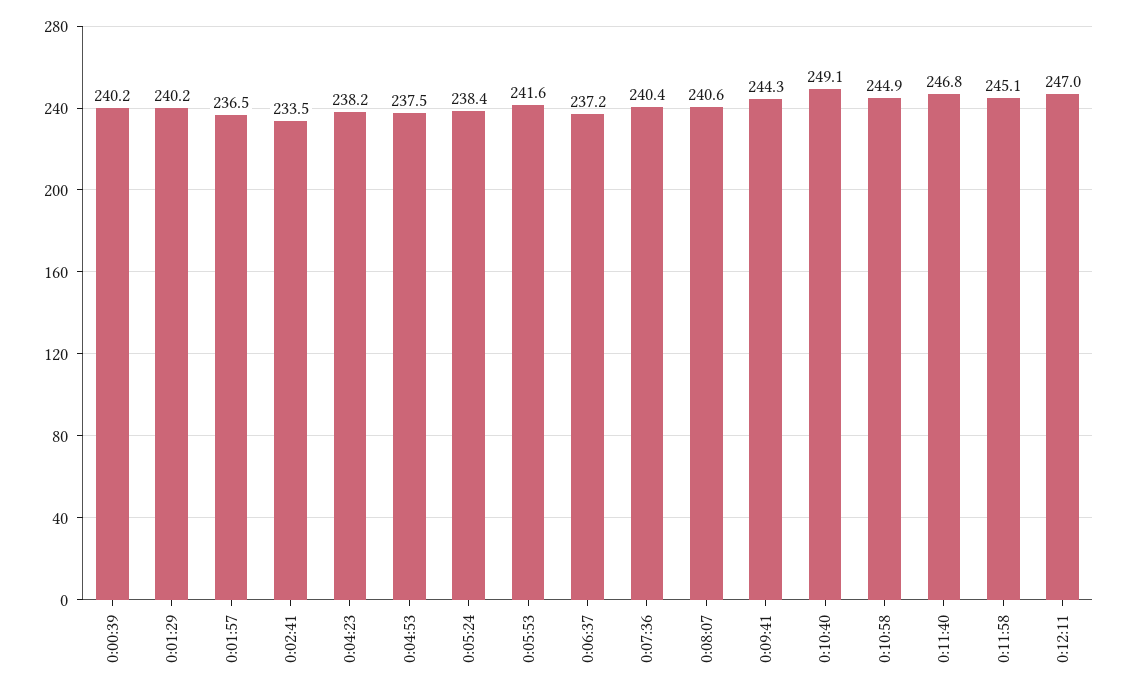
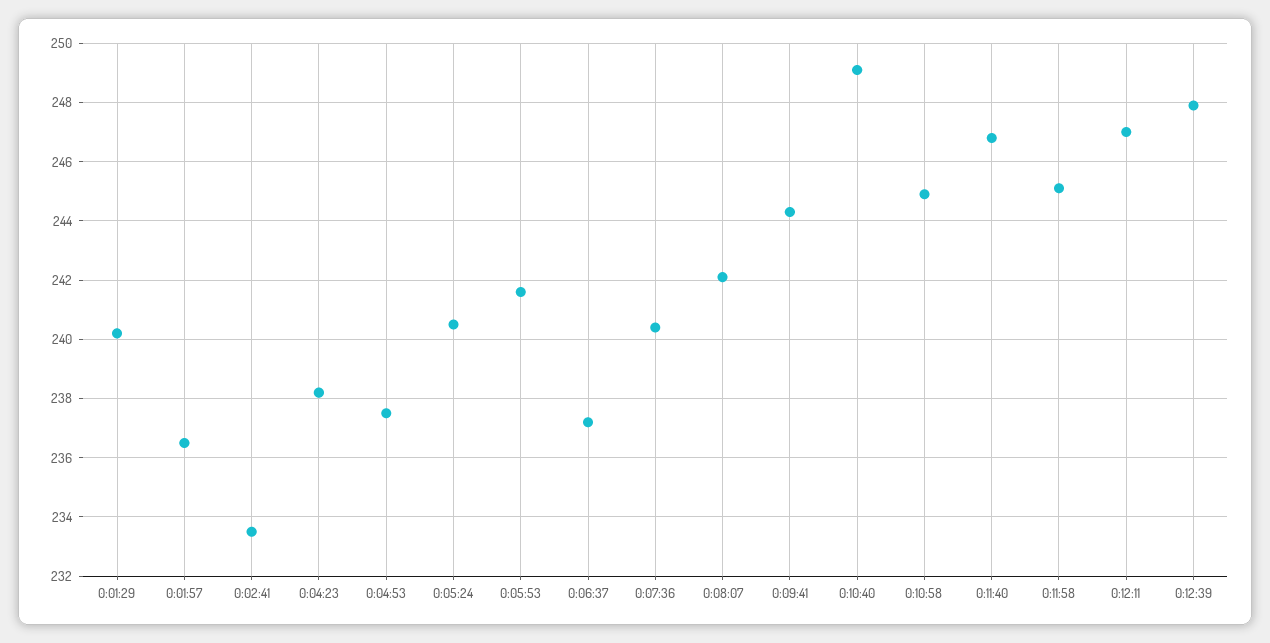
0:00:39: 240.2 -> none
0:05:24: 238.4 -> 240.5
0:08:07: 240.6 -> 242
0:12:39: none -> 248

